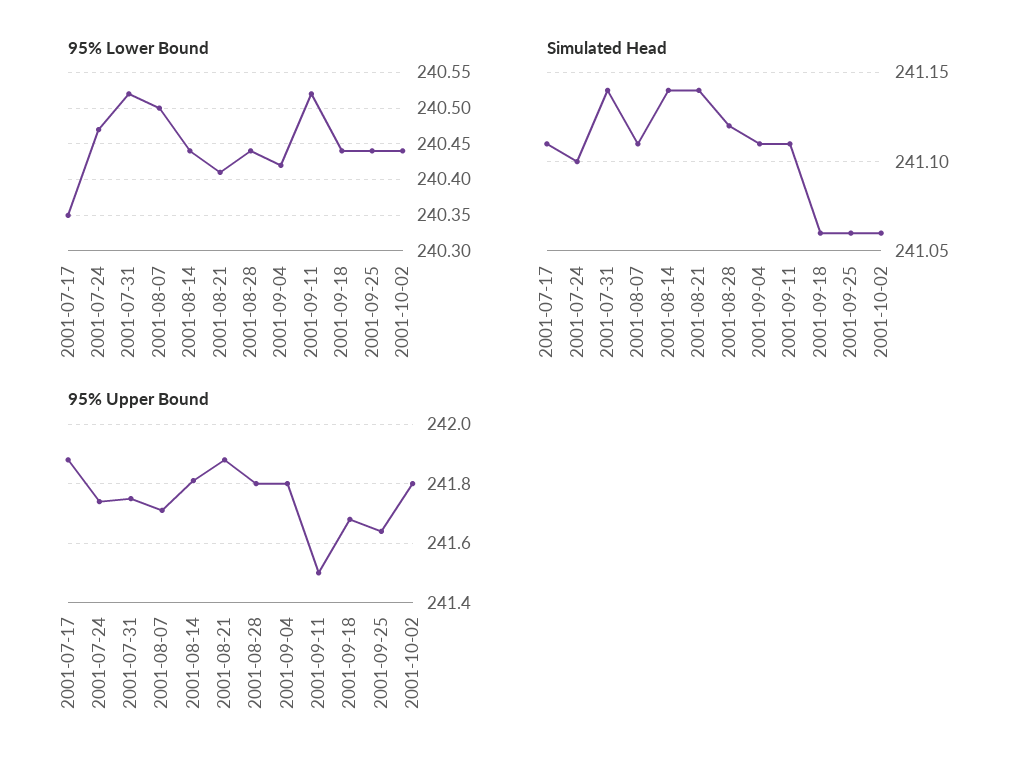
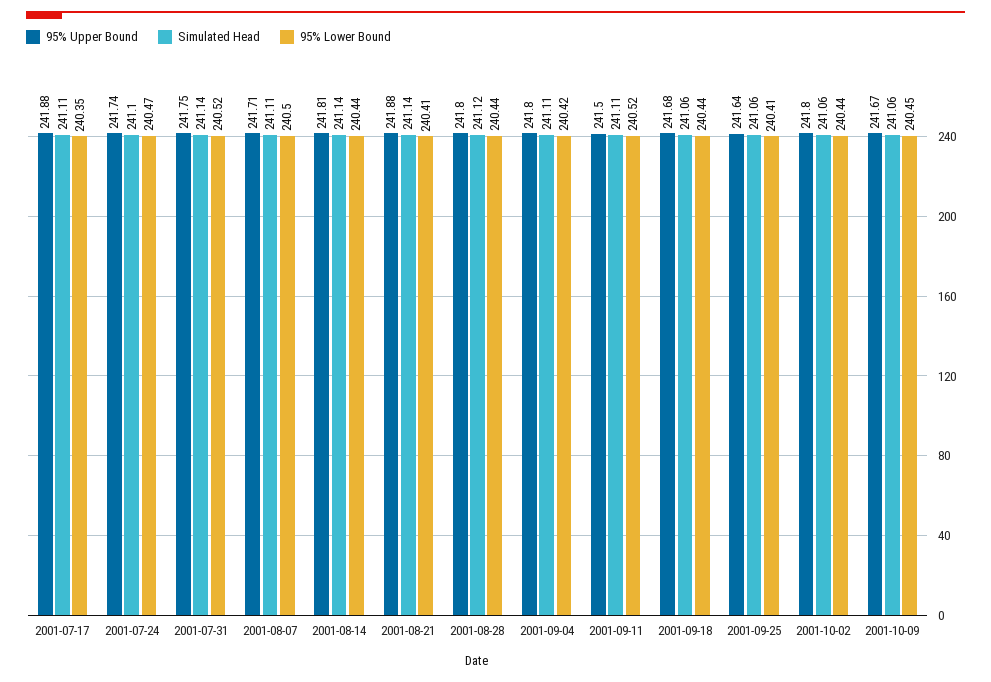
95% Lower Bound, 2001-09-25: 240.44 -> 240.41
95% Upper Bound, 2001-10-09: none -> 241.67
Simulated Head, 2001-10-09: none -> 241.06
95% Lower Bound, 2001-10-09: none -> 240.45

